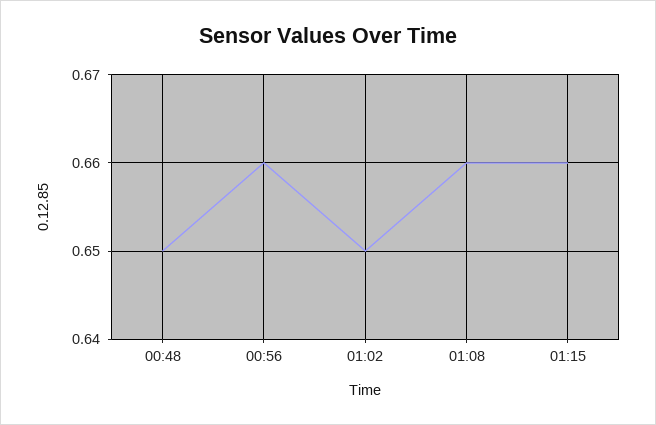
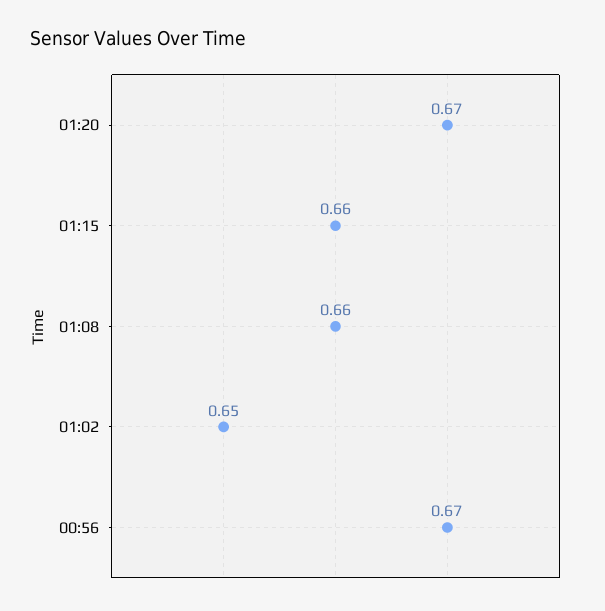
00:48: 0.65 -> none
00:56: 0.66 -> 0.67
01:20: none -> 0.67

